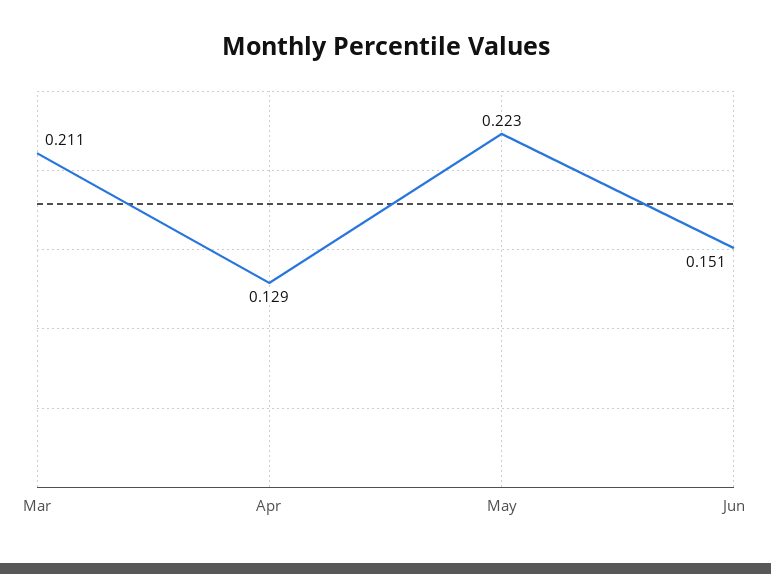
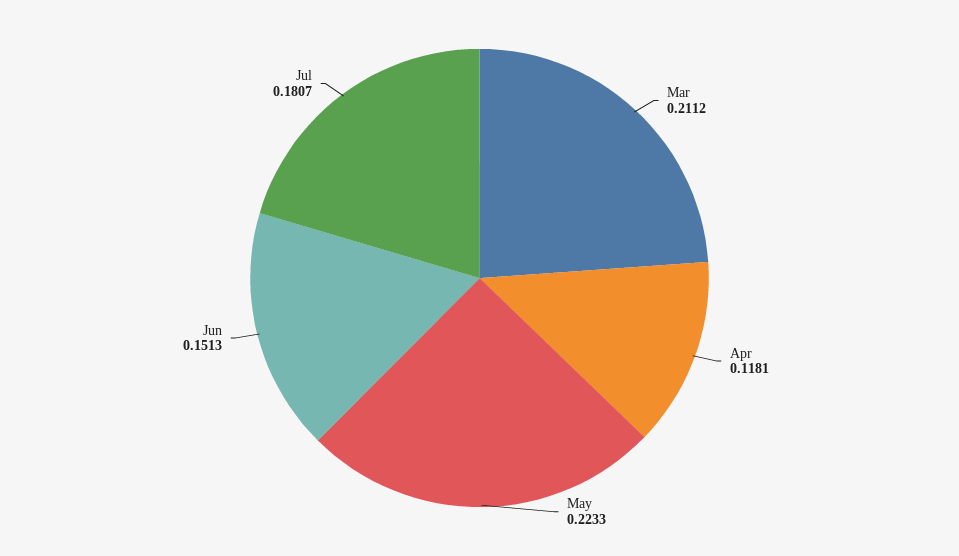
Apr: 0.129 -> 0.1181
Jul: none -> 0.1807

